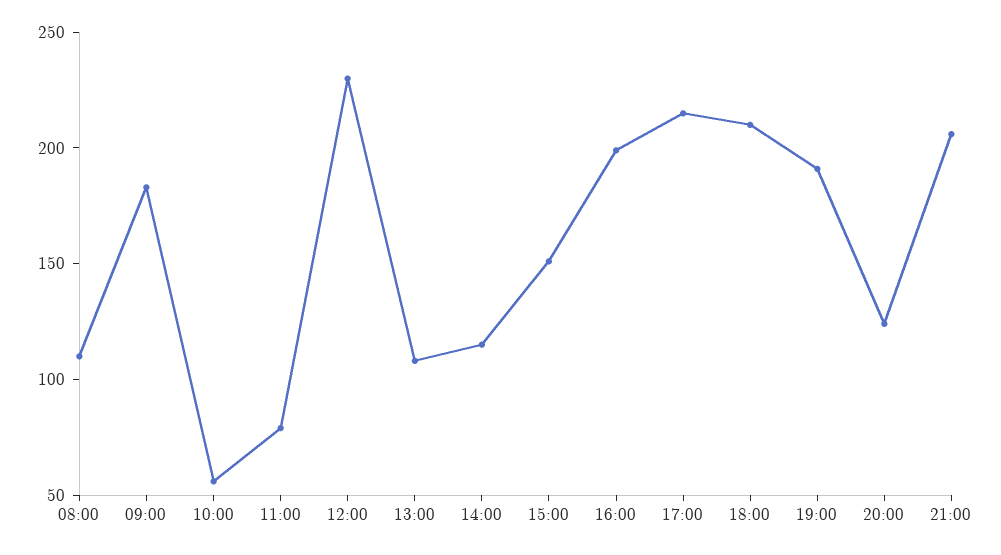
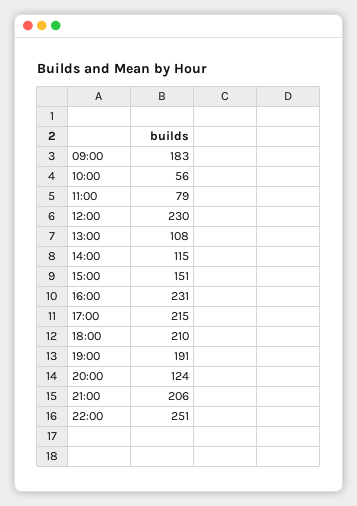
08:00: 110 -> none
16:00: 200 -> 231
22:00: none -> 251

